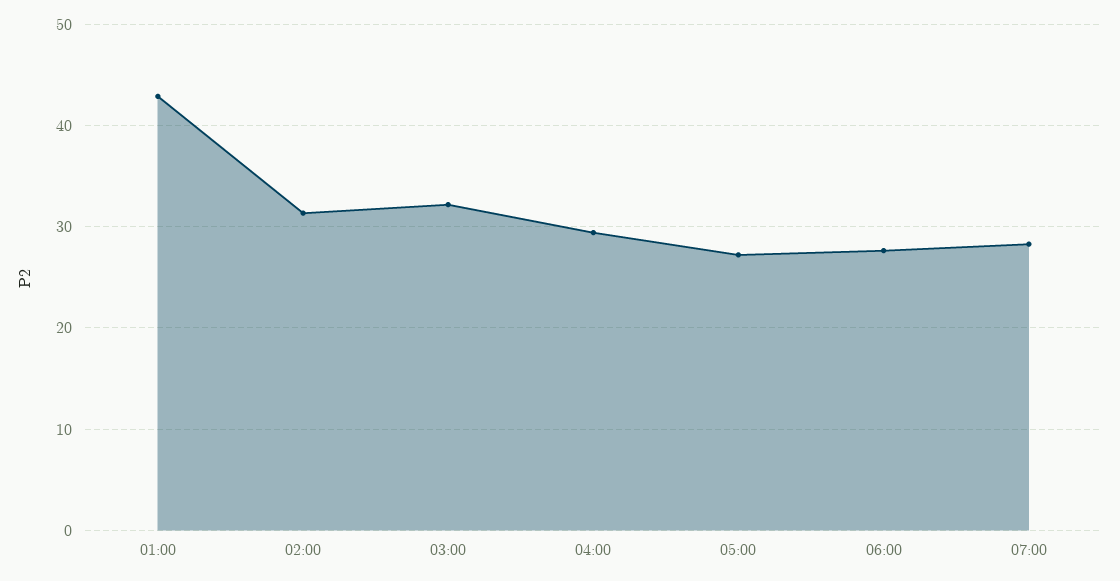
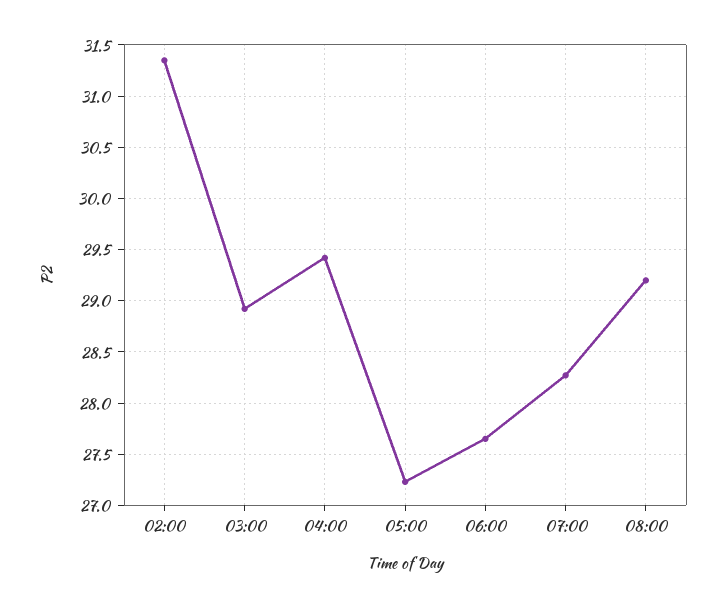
01:00: 43 -> none
03:00: 32 -> 28.9
08:00: none -> 29.2

